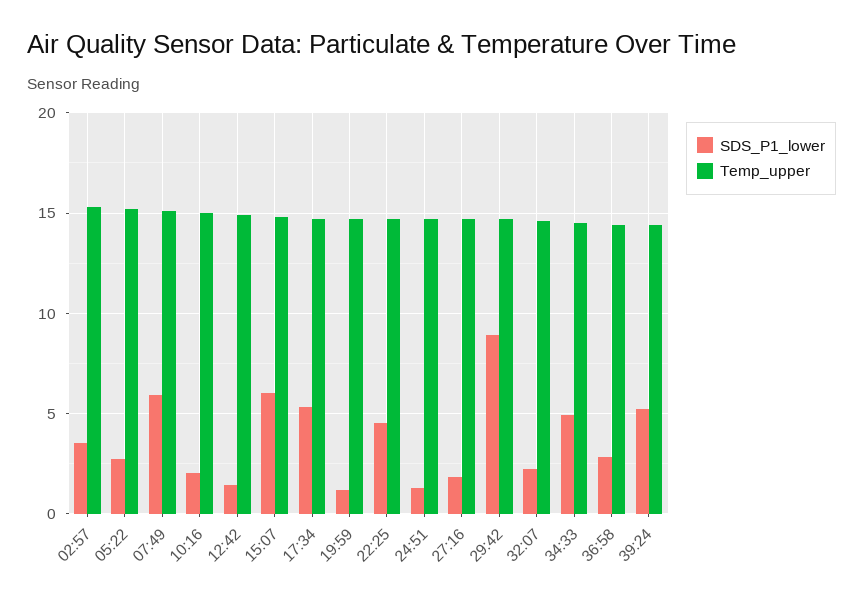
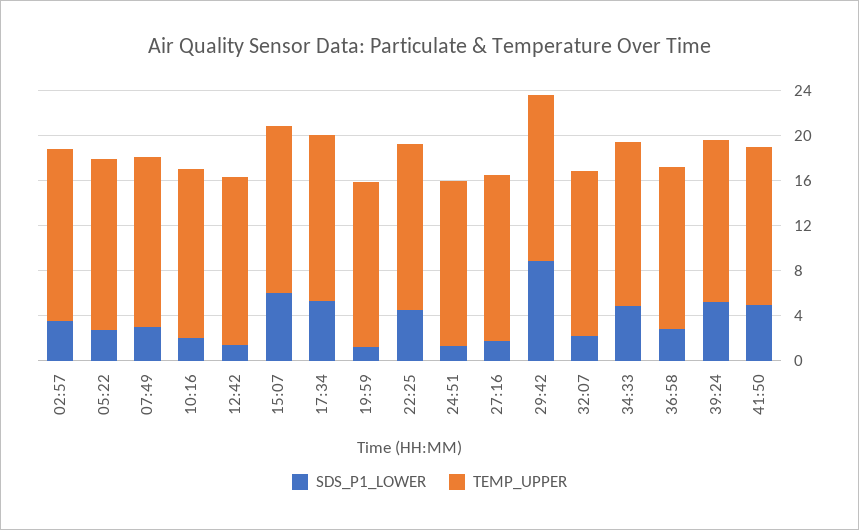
SDS_P1_lower, 07:49: 6 -> 3
SDS_P1_lower, 41:50: none -> 5
Temp_upper, 41:50: none -> 14

